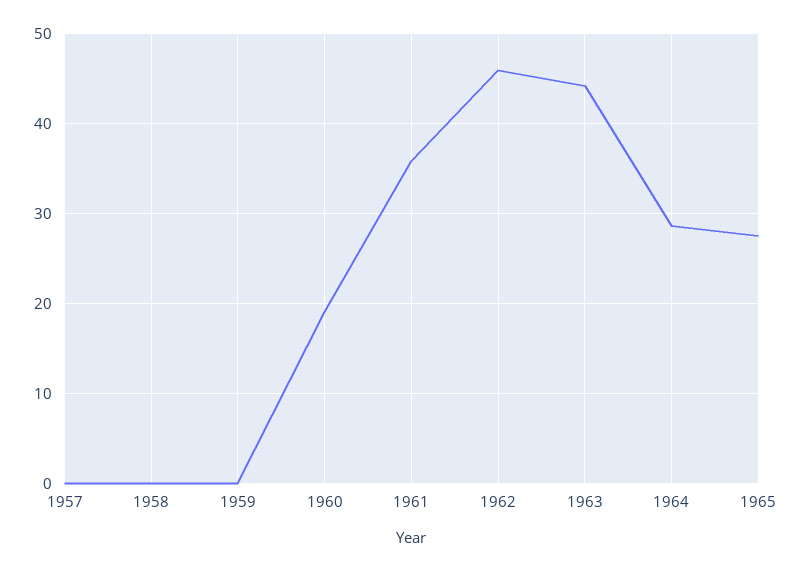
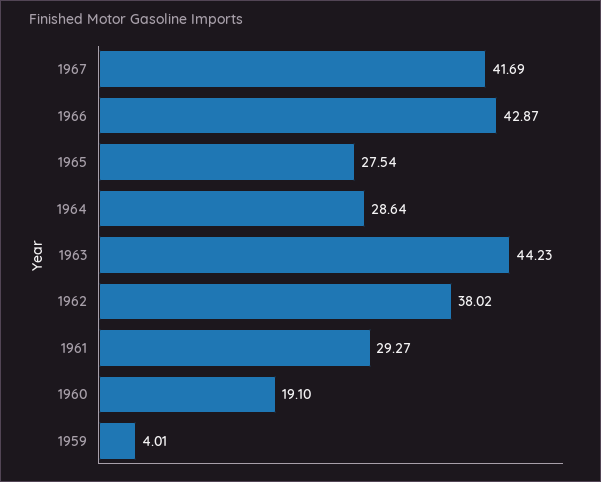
1957: 0 -> none
1958: 0 -> none
1959: 0 -> 4.01
1961: 36 -> 29.27
1962: 46 -> 38.02
1967: none -> 41.69
1966: none -> 42.87

